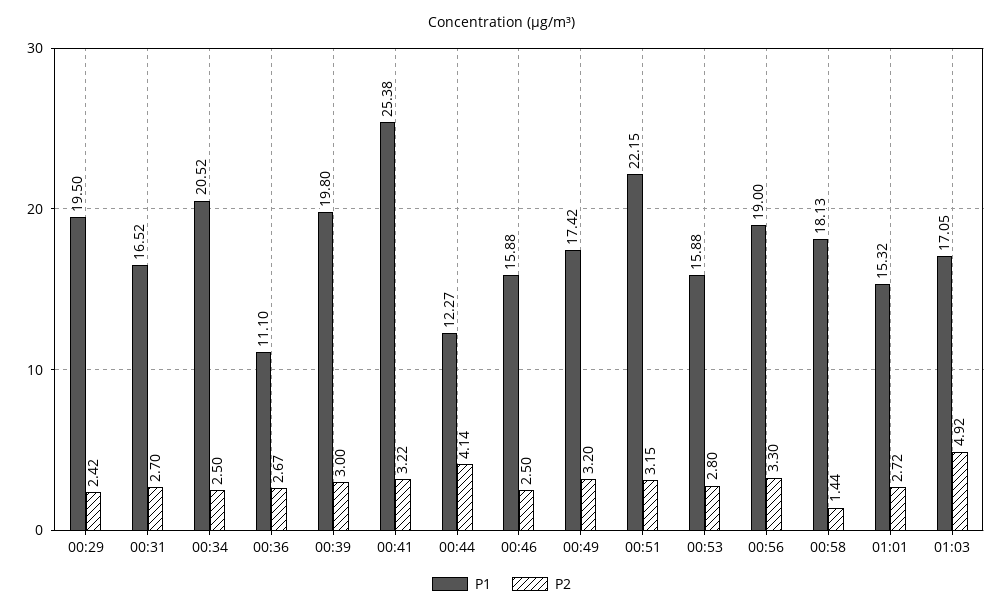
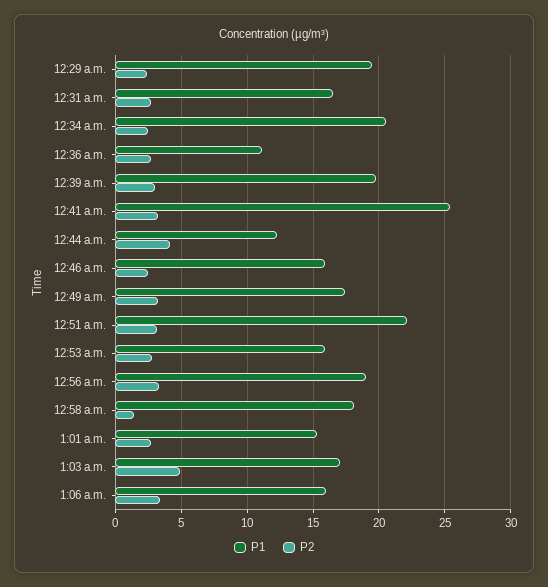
P1, 1:06 a.m.: none -> 16
P2, 1:06 a.m.: none -> 3.5

